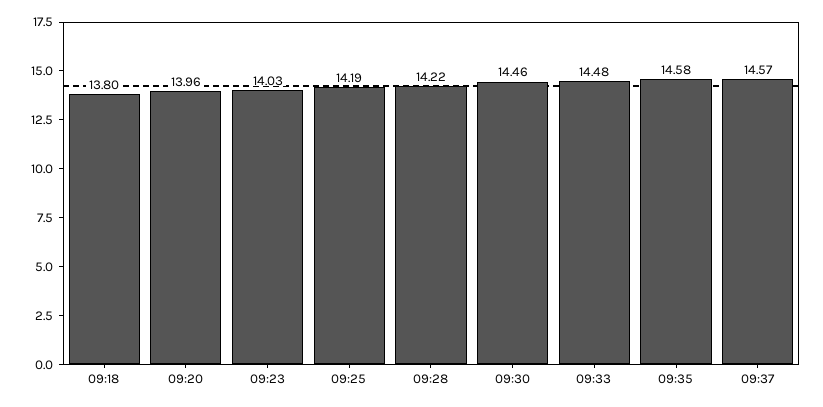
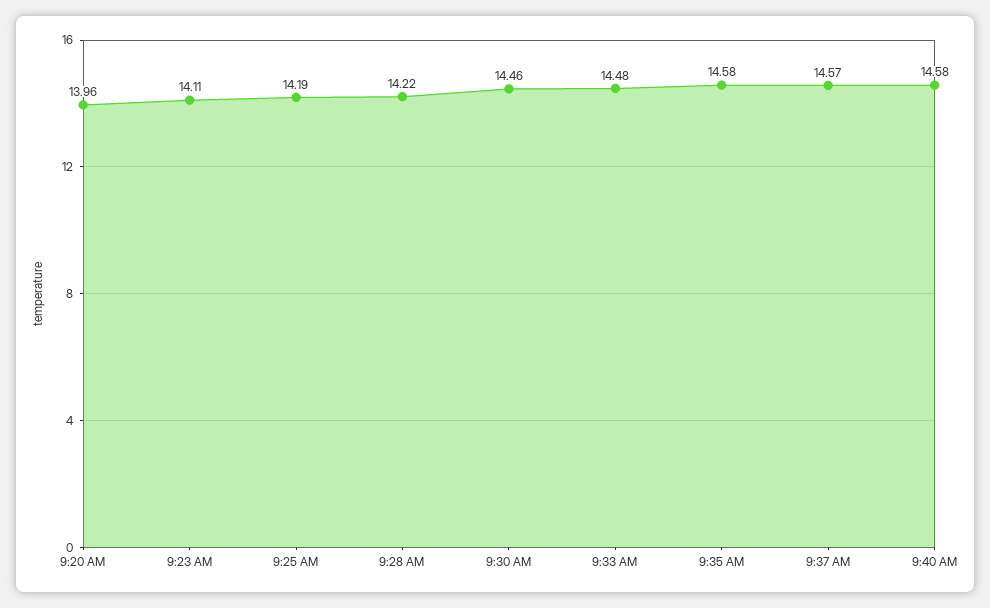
09:18: 13.8 -> none
09:23: 14.03 -> 14.11
9:40 AM: none -> 14.58

